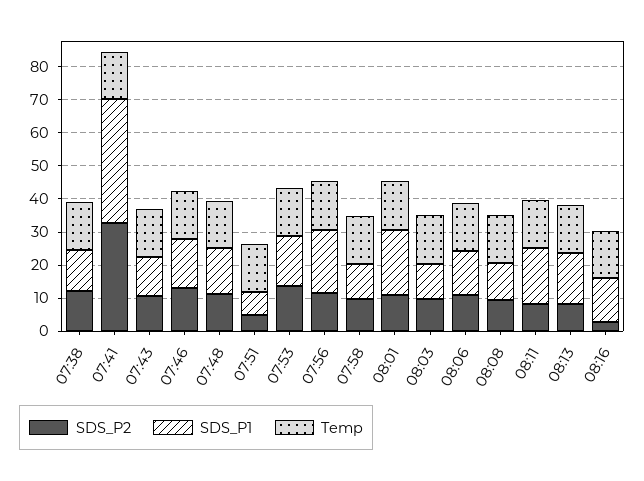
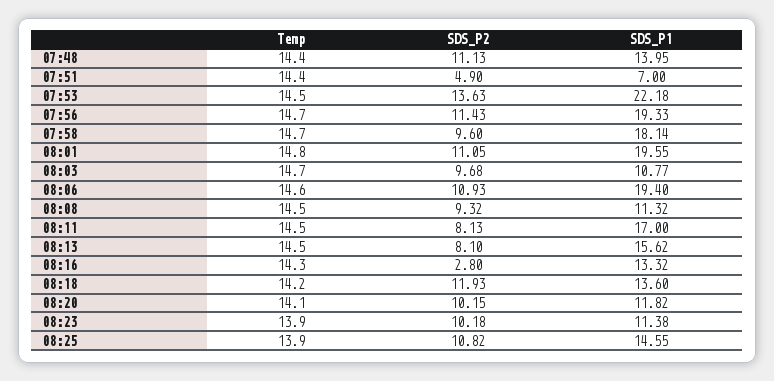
SDS_P2, 07:38: 12.5 -> none
SDS_P1, 07:38: 12.5 -> none
Temp, 07:38: 15 -> none
SDS_P2, 07:41: 32.5 -> none
SDS_P1, 07:41: 37.5 -> none
Temp, 07:41: 15 -> none
SDS_P2, 07:43: 10 -> none
SDS_P1, 07:43: 12.5 -> none
Temp, 07:43: 15 -> none
SDS_P2, 07:46: 12.5 -> none
SDS_P1, 07:46: 15 -> none
Temp, 07:46: 15 -> none
SDS_P1, 07:53: 15 -> 22.18
SDS_P1, 07:58: 10 -> 18.14
SDS_P1, 08:06: 12.5 -> 19.4
Temp, 08:18: none -> 14.2
SDS_P2, 08:18: none -> 11.93
SDS_P1, 08:18: none -> 13.6
Temp, 08:20: none -> 14.1
SDS_P2, 08:20: none -> 10.15
SDS_P1, 08:20: none -> 11.82
Temp, 08:23: none -> 13.9
SDS_P2, 08:23: none -> 10.18
SDS_P1, 08:23: none -> 11.38
Temp, 08:25: none -> 13.9
SDS_P2, 08:25: none -> 10.82
SDS_P1, 08:25: none -> 14.55

